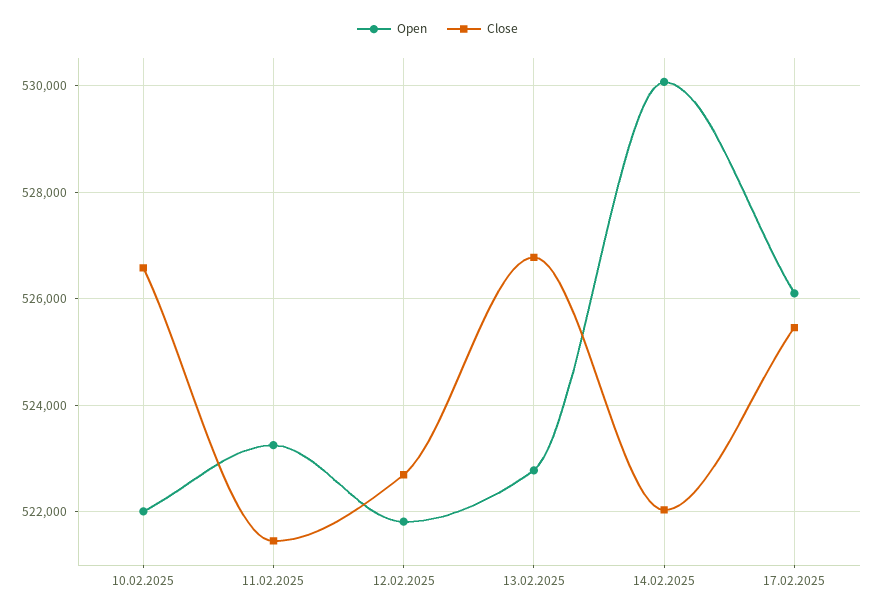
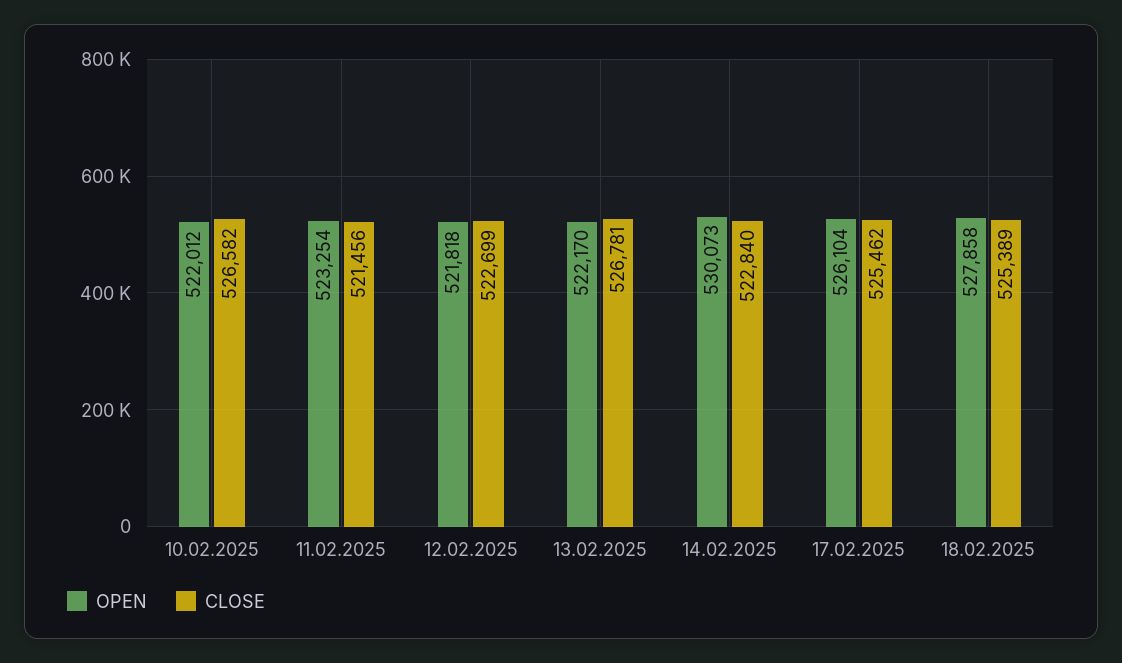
Open, 13.02.2025: 522800 -> 522170
Close, 14.02.2025: 522000 -> 522840
Open, 18.02.2025: none -> 527858
Close, 18.02.2025: none -> 525389

